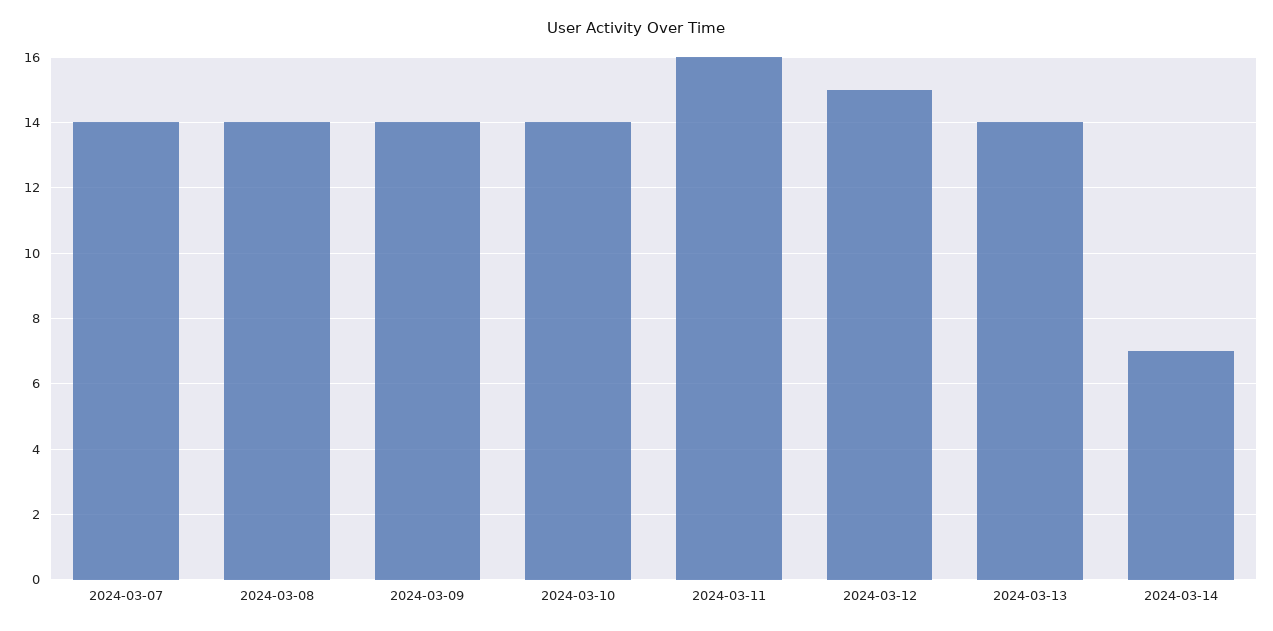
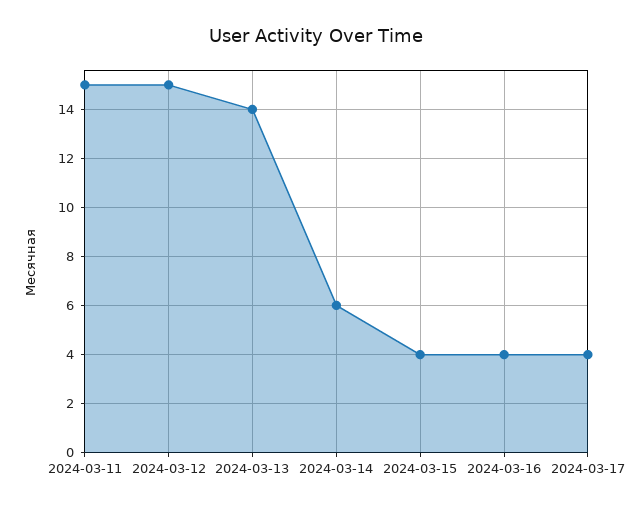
2024-03-07: 14 -> none
2024-03-08: 14 -> none
2024-03-09: 14 -> none
2024-03-10: 14 -> none
2024-03-11: 16 -> 15
2024-03-14: 7 -> 6
2024-03-15: none -> 4
2024-03-16: none -> 4
2024-03-17: none -> 4

